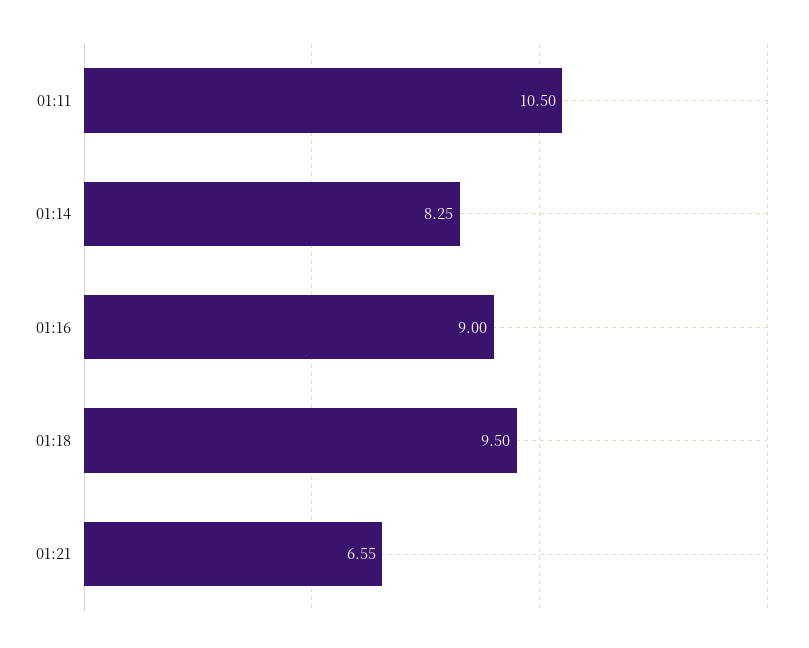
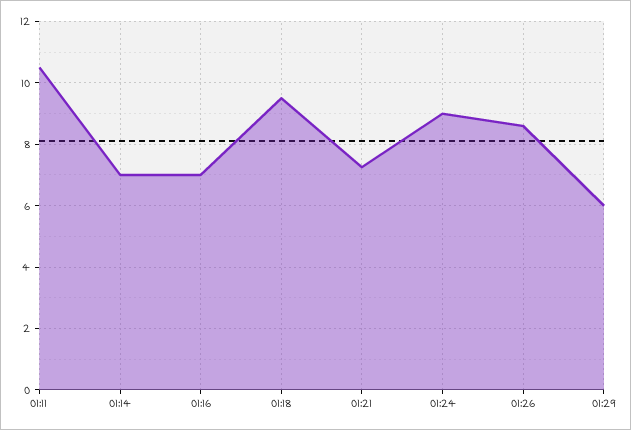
01:14: 8.25 -> 7
01:16: 9 -> 7
01:21: 6.55 -> 7.2
01:24: none -> 9
01:26: none -> 8.6
01:29: none -> 6

